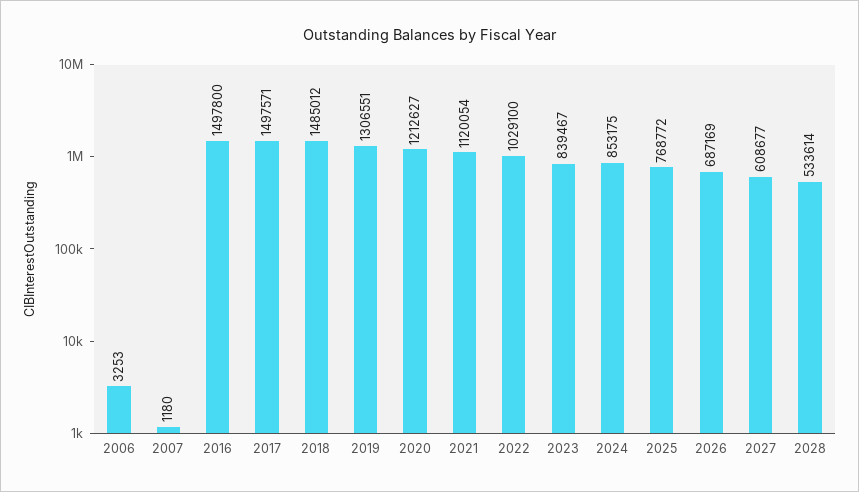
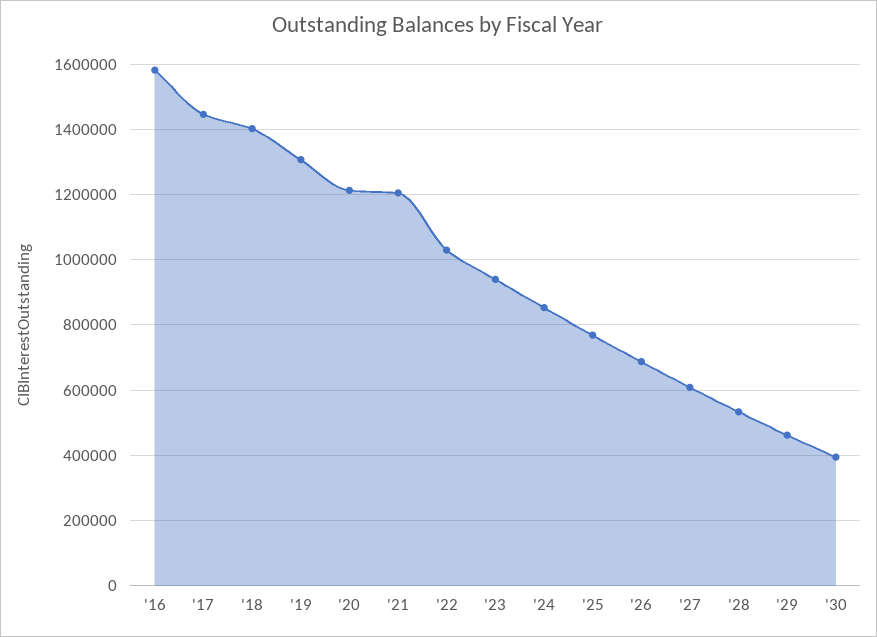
2006: 3253 -> none
2007: 1180 -> none
2016: 1497800 -> 1580000
2017: 1497571 -> 1440000
2018: 1485012 -> 1400000
2021: 1120054 -> 1200000
2023: 839467 -> 940000
'29: none -> 460000
'30: none -> 400000

